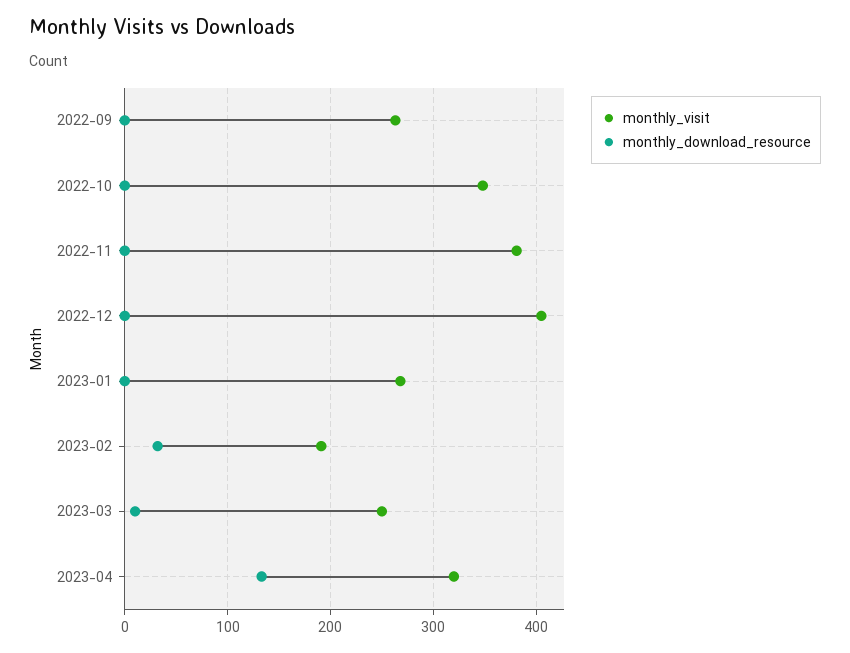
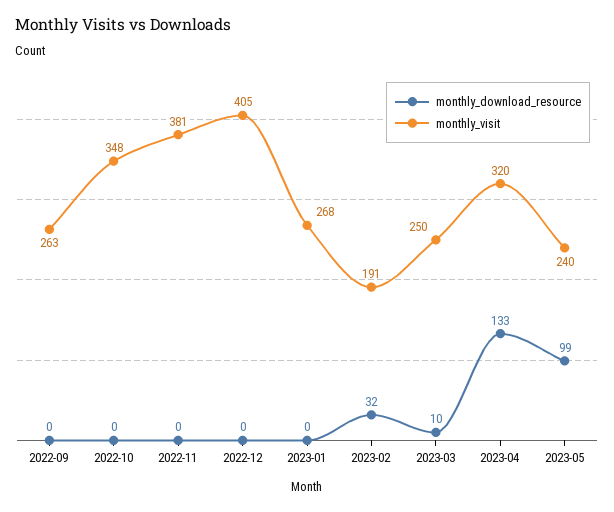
monthly_download_resource, 2023-05: none -> 99
monthly_visit, 2023-05: none -> 240

